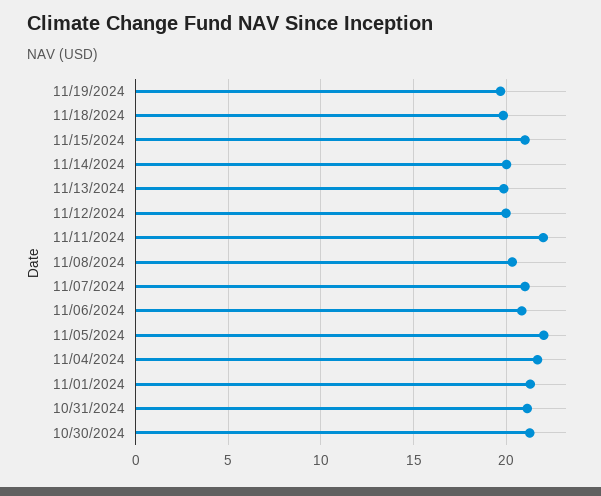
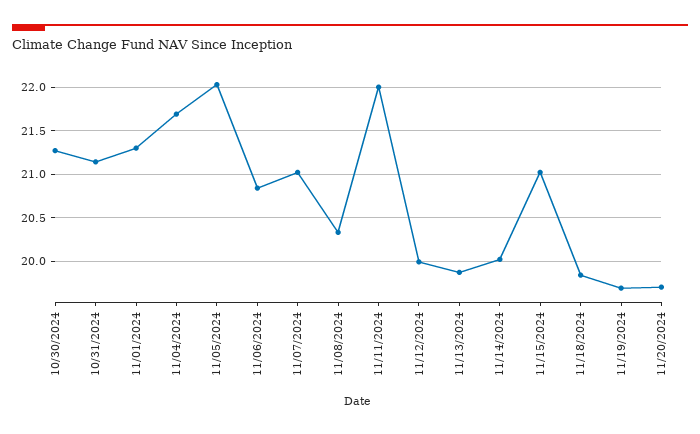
11/20/2024: none -> 19.7

